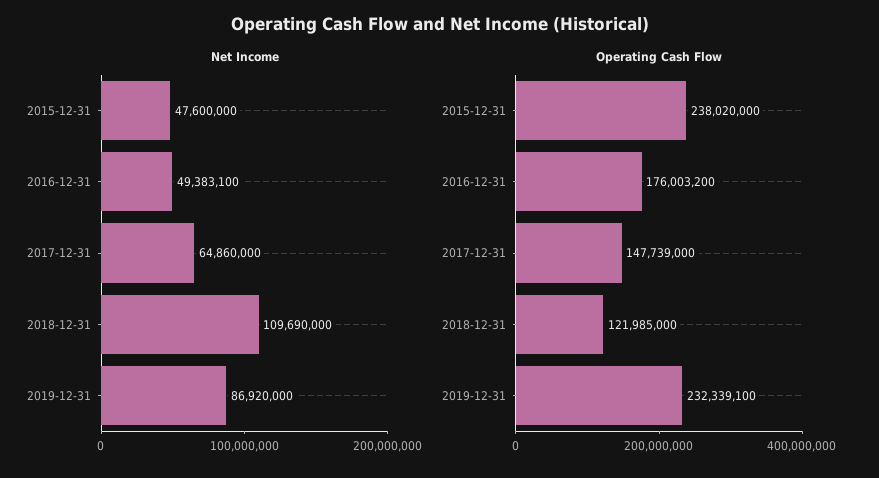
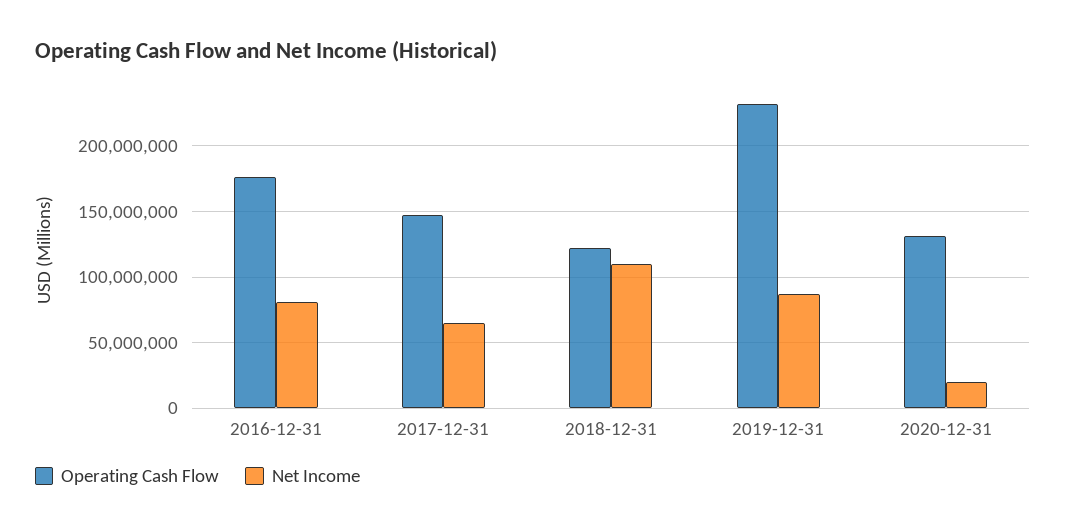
Net Income, 2015-12-31: 47600000 -> none
Net Income, 2016-12-31: 49383100 -> 80000000
Operating Cash Flow, 2015-12-31: 238020000 -> none
Operating Cash Flow, 2020-12-31: none -> 130000000
Net Income, 2020-12-31: none -> 20000000

